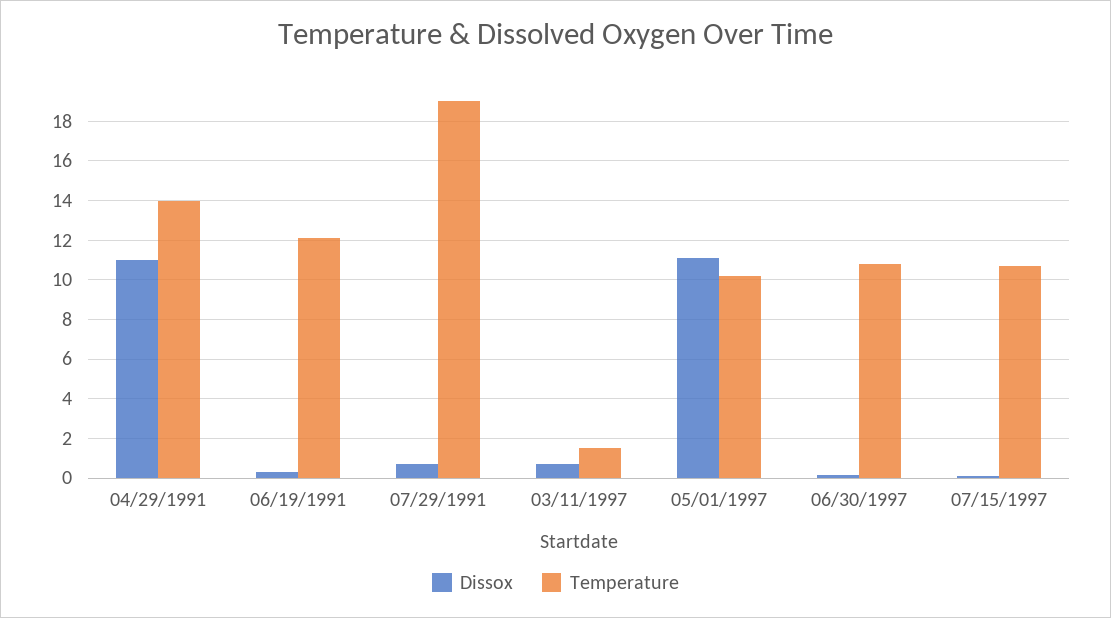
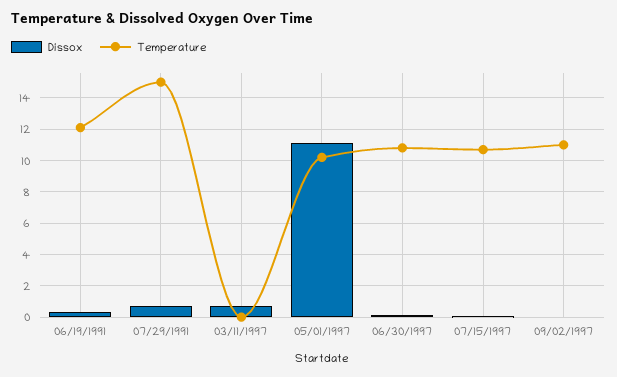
Dissox, 04/29/1991: 11 -> none
Temperature, 04/29/1991: 14 -> none
Temperature, 07/29/1991: 19 -> 15
Temperature, 03/11/1997: 1.5 -> 0
Dissox, 09/02/1997: none -> 0
Temperature, 09/02/1997: none -> 11

